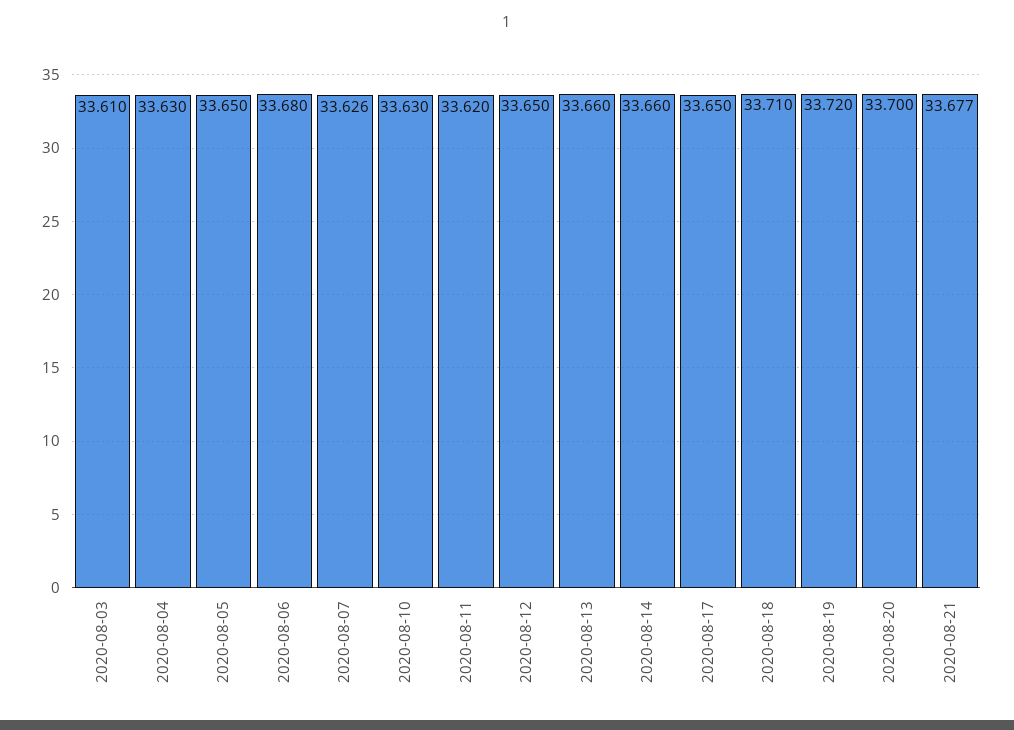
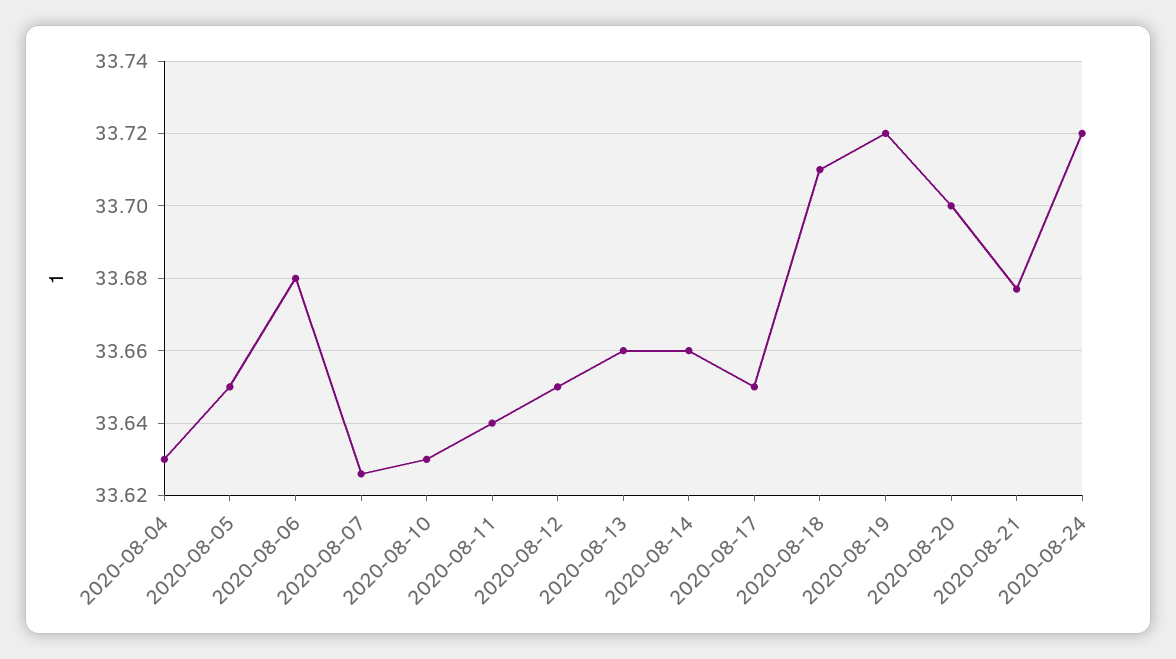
2020-08-03: 33.61 -> none
2020-08-11: 33.62 -> 33.64
2020-08-24: none -> 33.72

